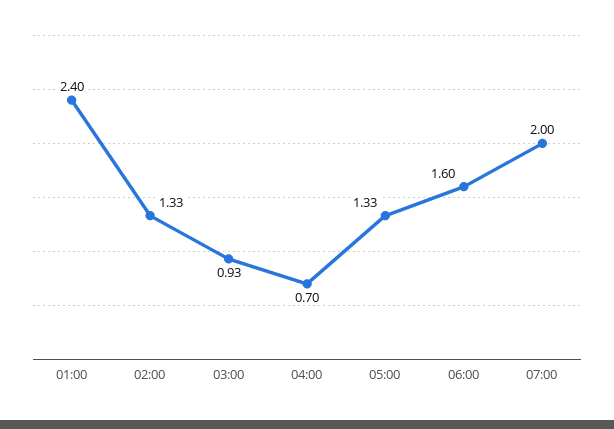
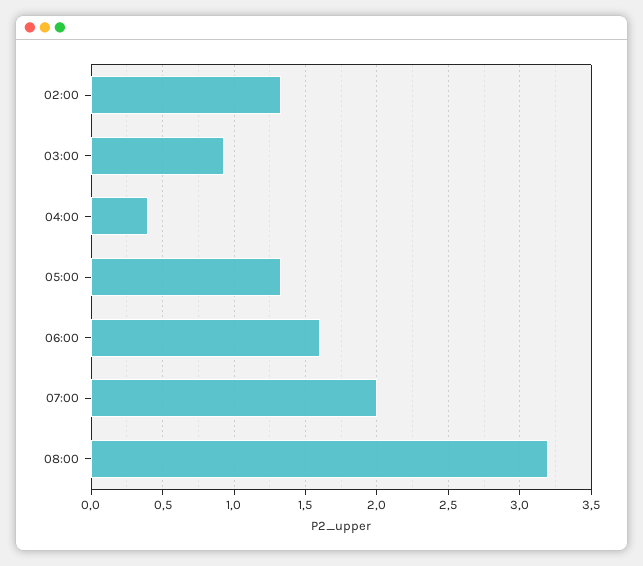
01:00: 2.4 -> none
04:00: 0.7 -> 0.4
08:00: none -> 3.2

